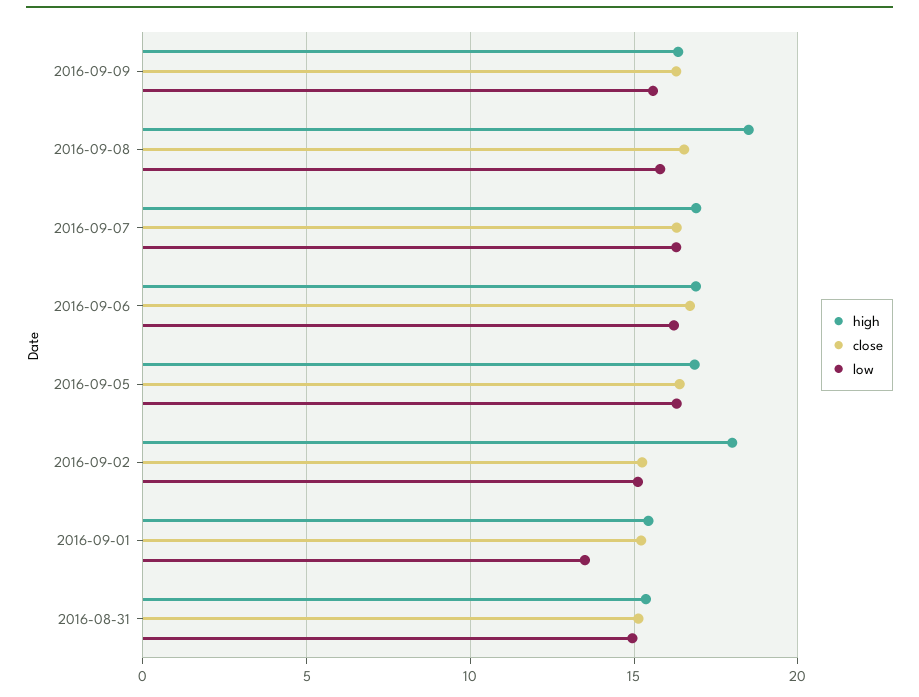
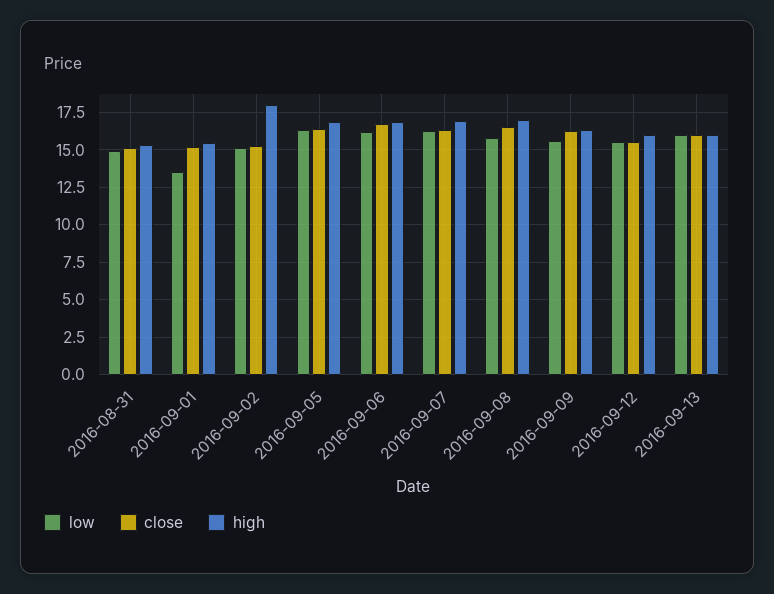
high, 2016-09-08: 18.5 -> 17
low, 2016-09-12: none -> 15.5
close, 2016-09-12: none -> 15.5
high, 2016-09-12: none -> 16
low, 2016-09-13: none -> 16
close, 2016-09-13: none -> 16
high, 2016-09-13: none -> 16

